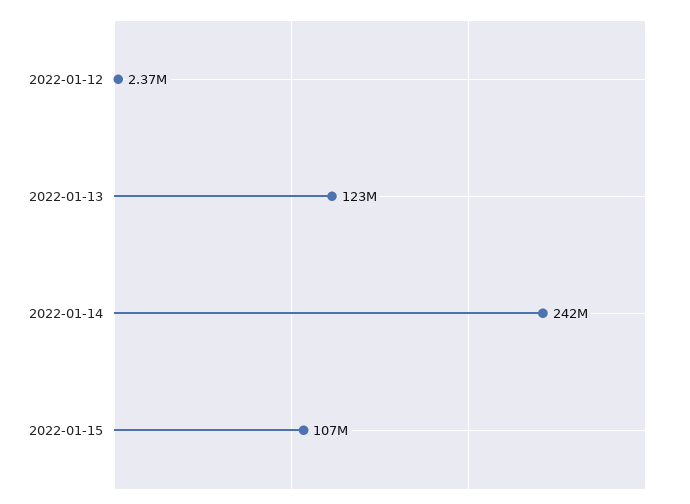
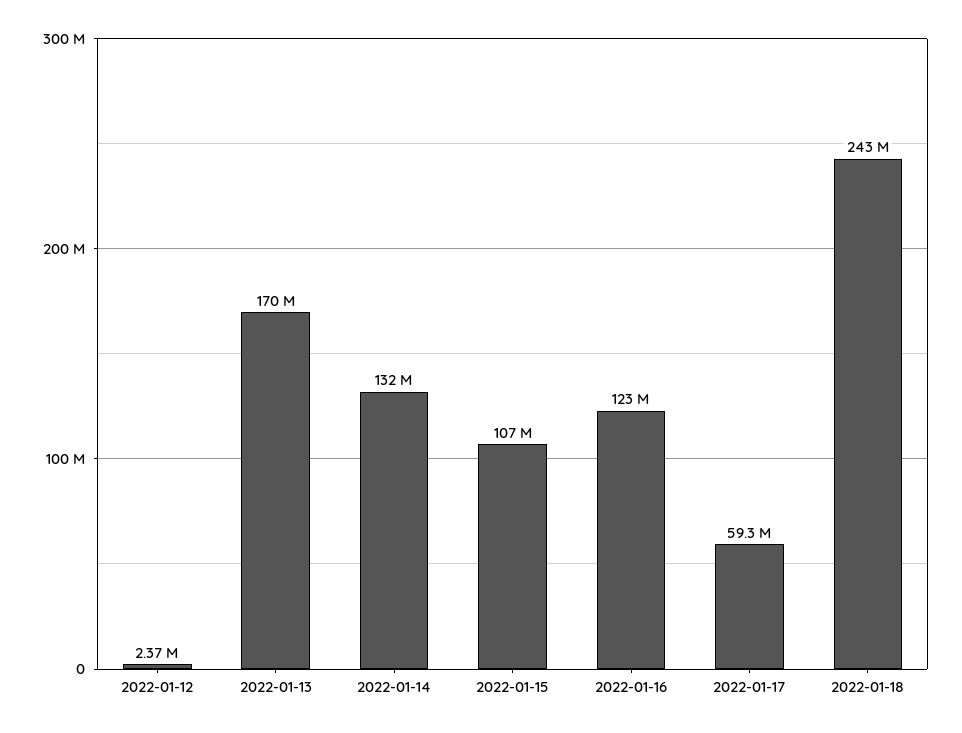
2022-01-13: 123000000 -> 170000000
2022-01-14: 242000000 -> 132000000
2022-01-16: none -> 123000000
2022-01-17: none -> 59300000
2022-01-18: none -> 243000000

